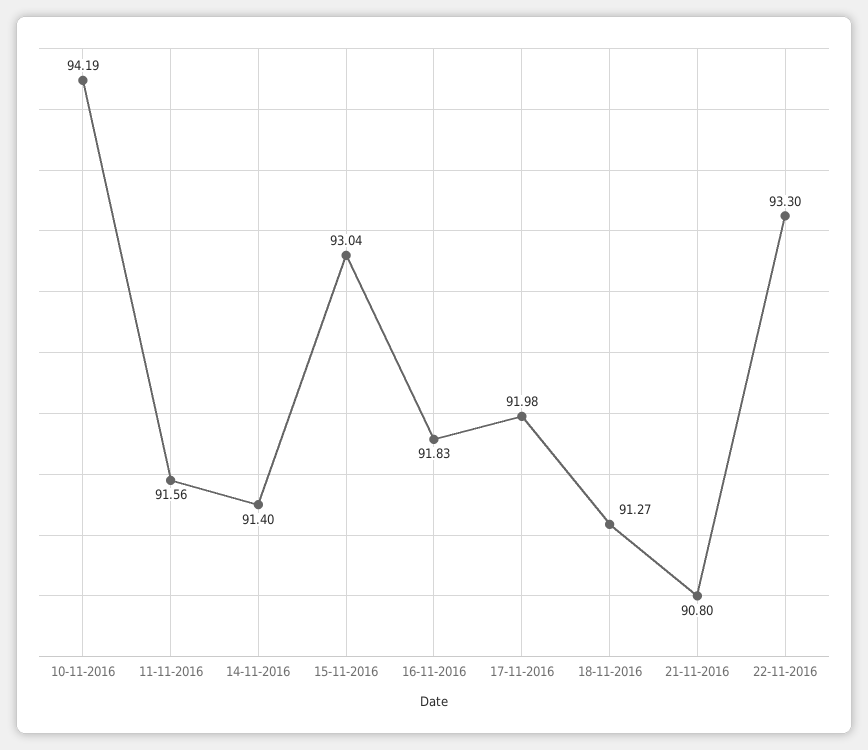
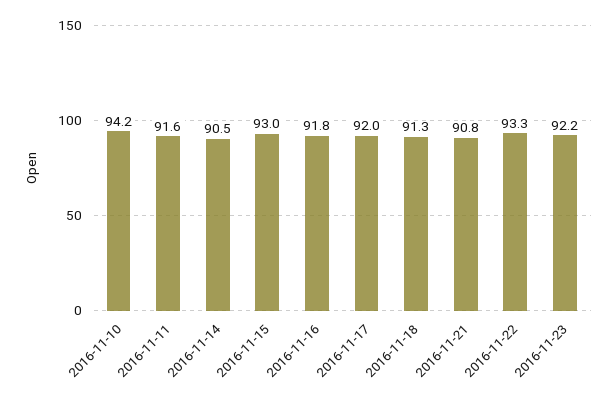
14-11-2016: 91.4 -> 90.5
2016-11-23: none -> 92.2

